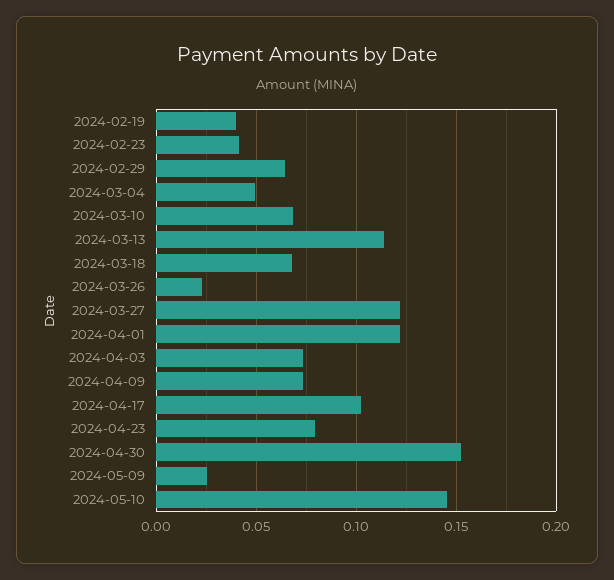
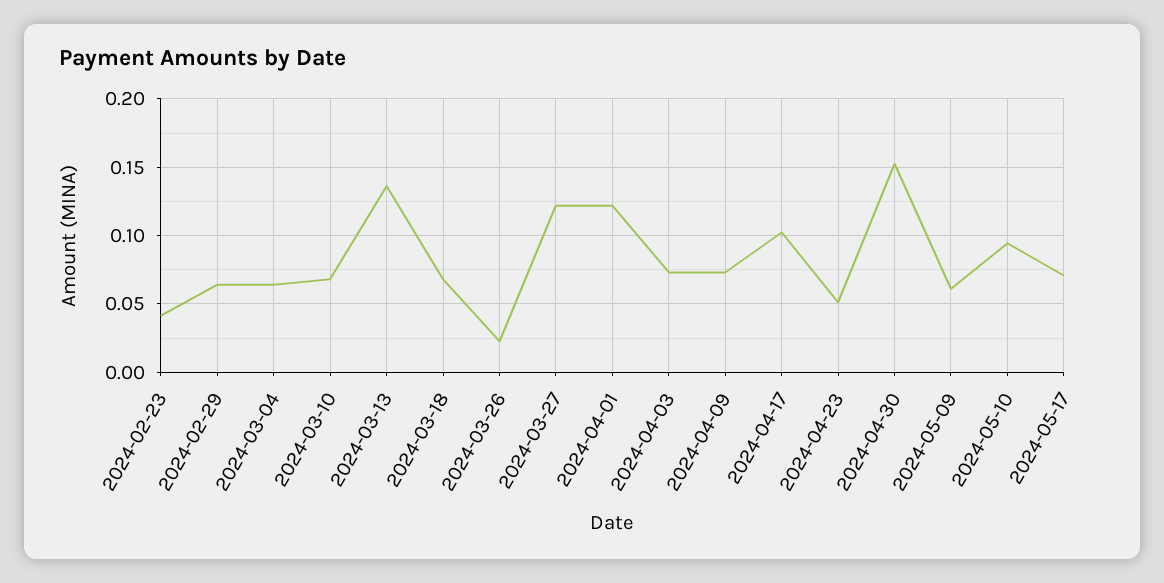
2024-02-19: 0.04 -> none
2024-03-04: 0.05 -> 0.065
2024-03-13: 0.115 -> 0.135
2024-04-23: 0.08 -> 0.05
2024-05-09: 0.025 -> 0.06
2024-05-10: 0.145 -> 0.095
2024-05-17: none -> 0.07

